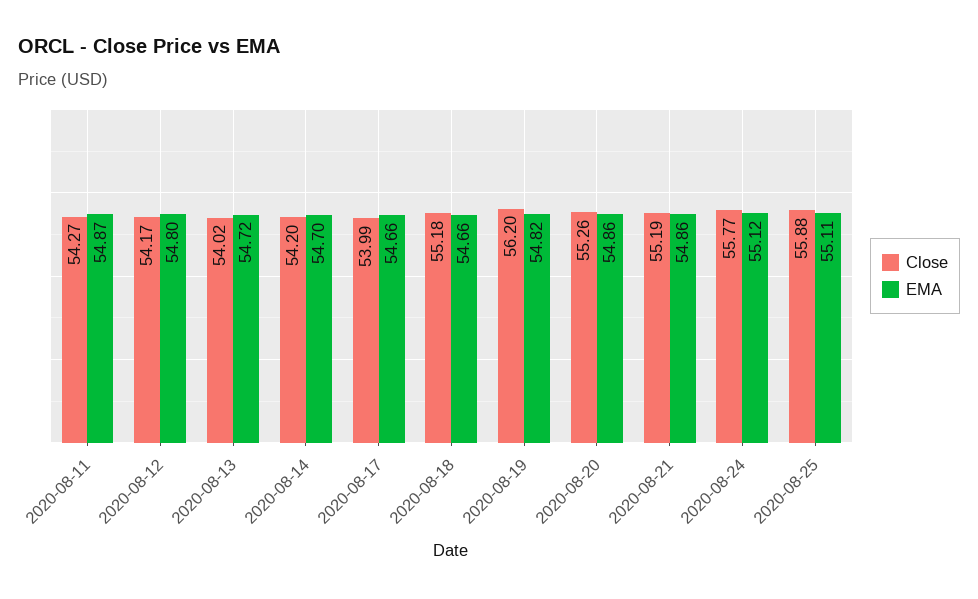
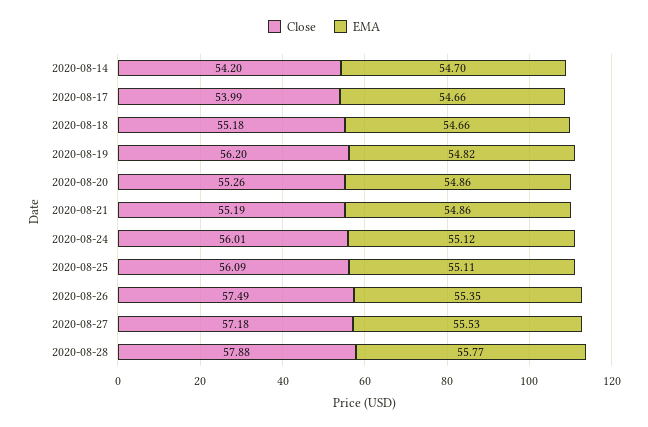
Close, 2020-08-11: 54.27 -> none
EMA, 2020-08-11: 54.87 -> none
Close, 2020-08-12: 54.17 -> none
EMA, 2020-08-12: 54.8 -> none
Close, 2020-08-13: 54.02 -> none
EMA, 2020-08-13: 54.72 -> none
Close, 2020-08-24: 55.77 -> 56.01
Close, 2020-08-25: 55.88 -> 56.09
Close, 2020-08-26: none -> 57.49
EMA, 2020-08-26: none -> 55.35
Close, 2020-08-27: none -> 57.18
EMA, 2020-08-27: none -> 55.53
Close, 2020-08-28: none -> 57.88
EMA, 2020-08-28: none -> 55.77

